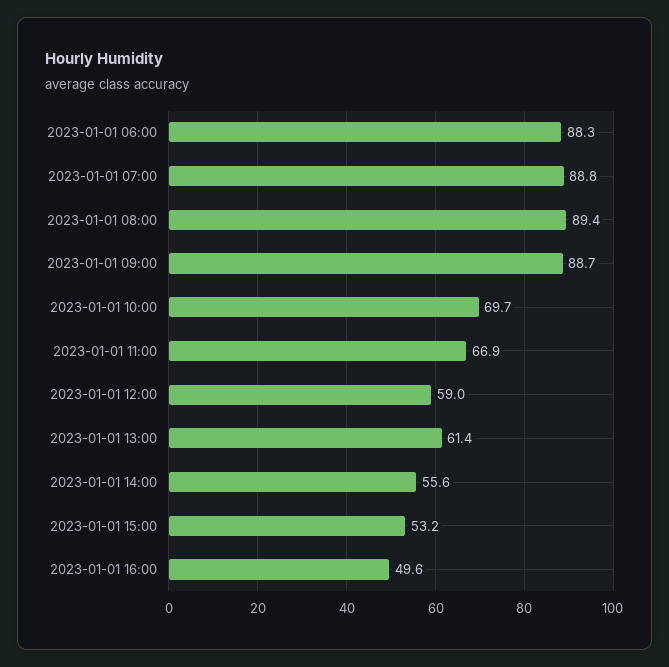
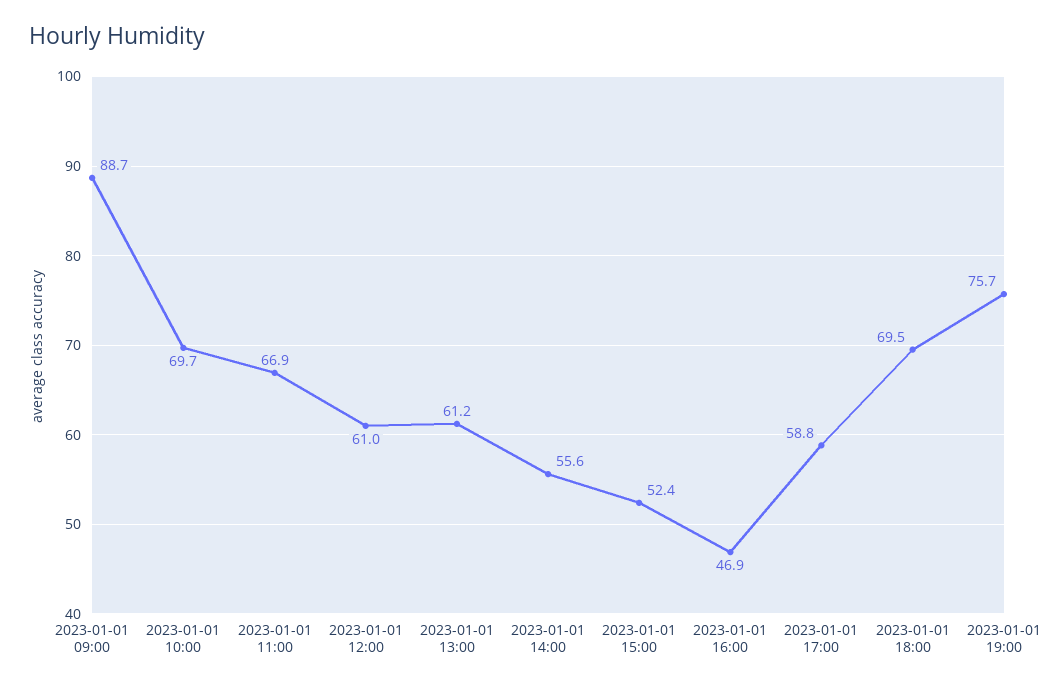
2023-01-01 06:00: 88.3 -> none
2023-01-01 07:00: 88.8 -> none
2023-01-01 08:00: 89.4 -> none
2023-01-01 12:00: 59 -> 61
2023-01-01 13:00: 61.4 -> 61.2
2023-01-01 15:00: 53.2 -> 52.4
2023-01-01 16:00: 49.6 -> 46.9
2023-01-01 17:00: none -> 58.8
2023-01-01 18:00: none -> 69.5
2023-01-01 19:00: none -> 75.7

